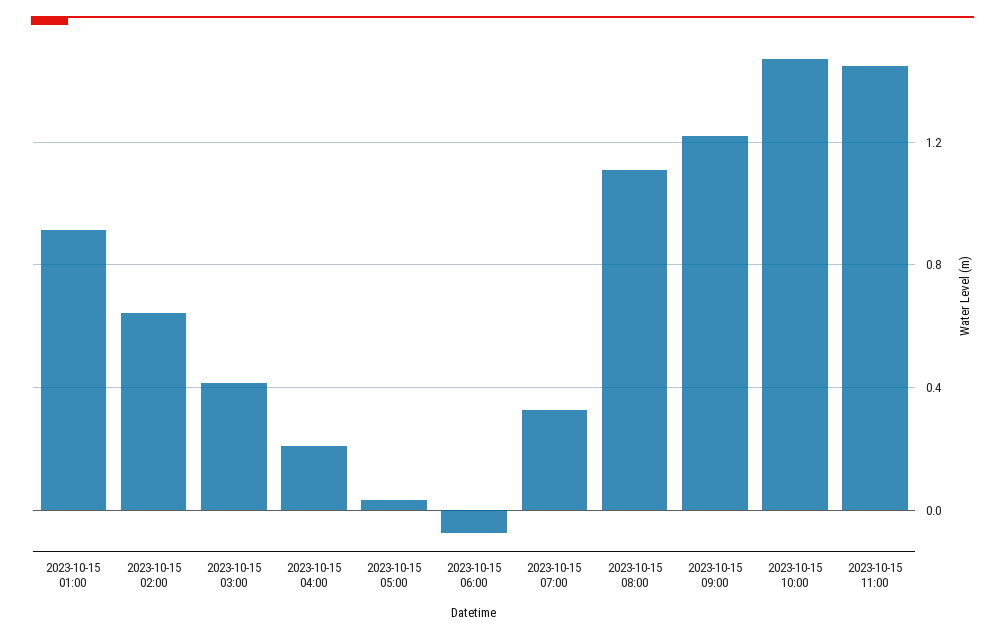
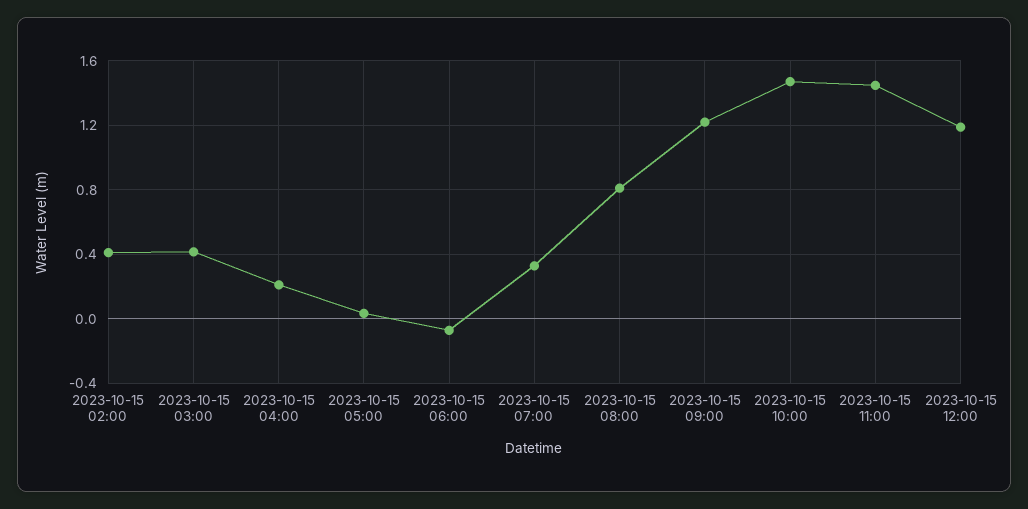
2023-10-15 01:00: 0.9 -> none
2023-10-15 02:00: 0.65 -> 0.4
2023-10-15 08:00: 1.1 -> 0.8
2023-10-15 12:00: none -> 1.2

